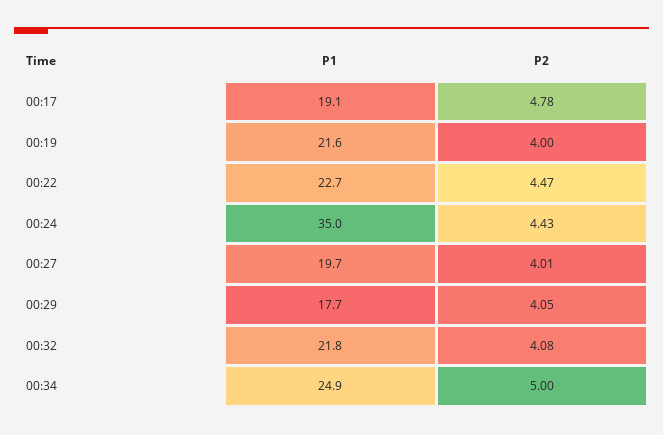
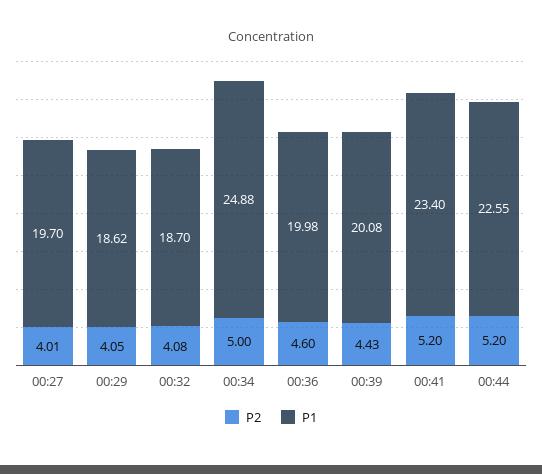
P1, 00:17: 19.1 -> none
P2, 00:17: 4.78 -> none
P1, 00:19: 21.6 -> none
P2, 00:19: 4 -> none
P1, 00:22: 22.7 -> none
P2, 00:22: 4.47 -> none
P1, 00:24: 35 -> none
P2, 00:24: 4.43 -> none
P1, 00:29: 17.7 -> 18.62
P1, 00:32: 21.8 -> 18.7
P2, 00:36: none -> 4.6
P1, 00:36: none -> 19.98
P2, 00:39: none -> 4.43
P1, 00:39: none -> 20.08
P2, 00:41: none -> 5.2
P1, 00:41: none -> 23.4
P2, 00:44: none -> 5.2
P1, 00:44: none -> 22.55

